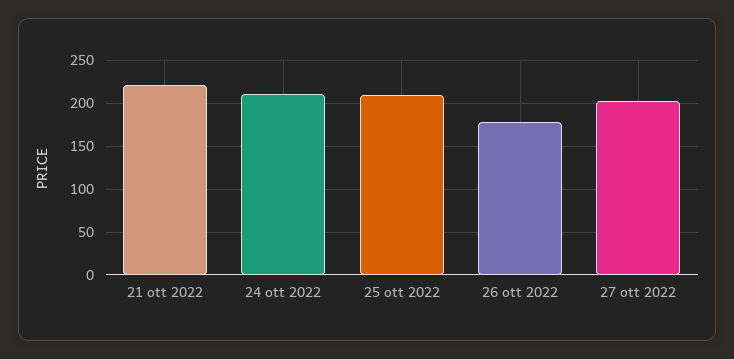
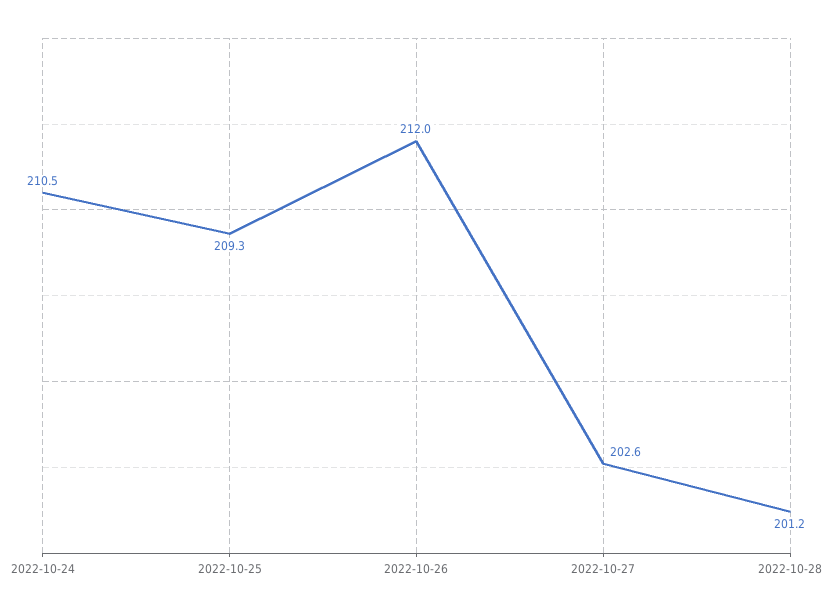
21 ott 2022: 220 -> none
26 ott 2022: 180 -> 212
2022-10-28: none -> 201.2

